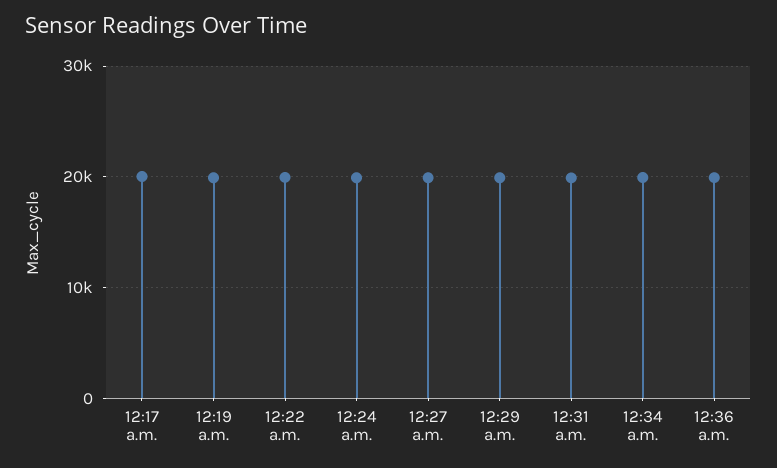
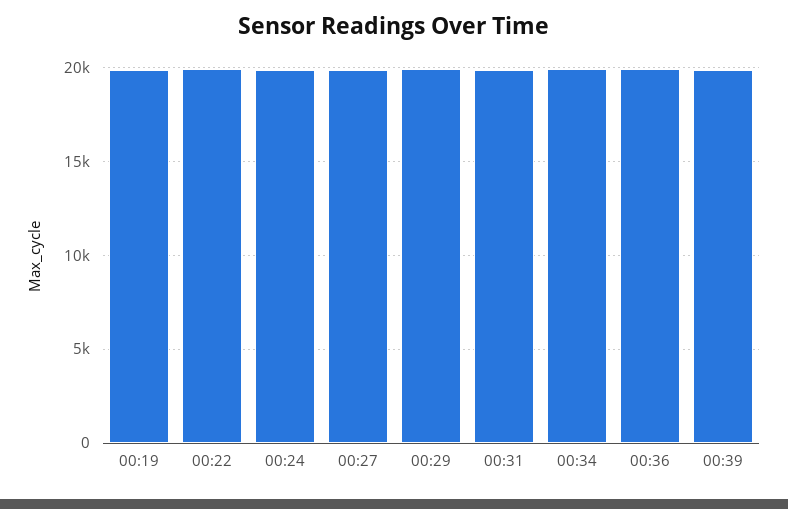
12:17 a.m.: 20000 -> none
00:39: none -> 20000

